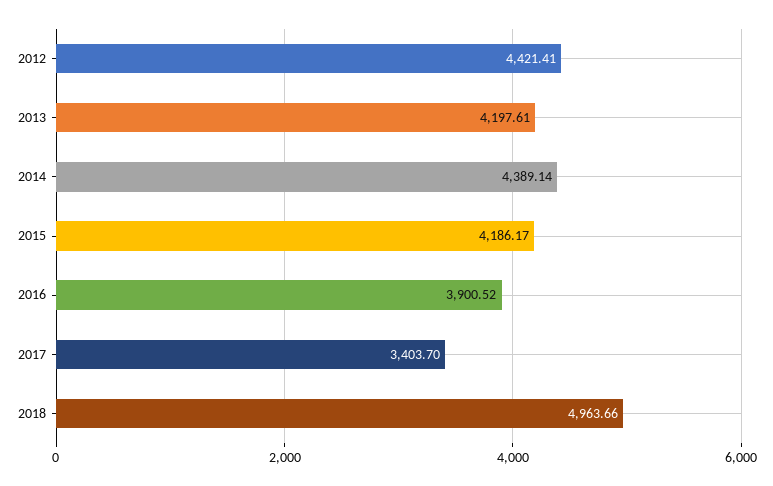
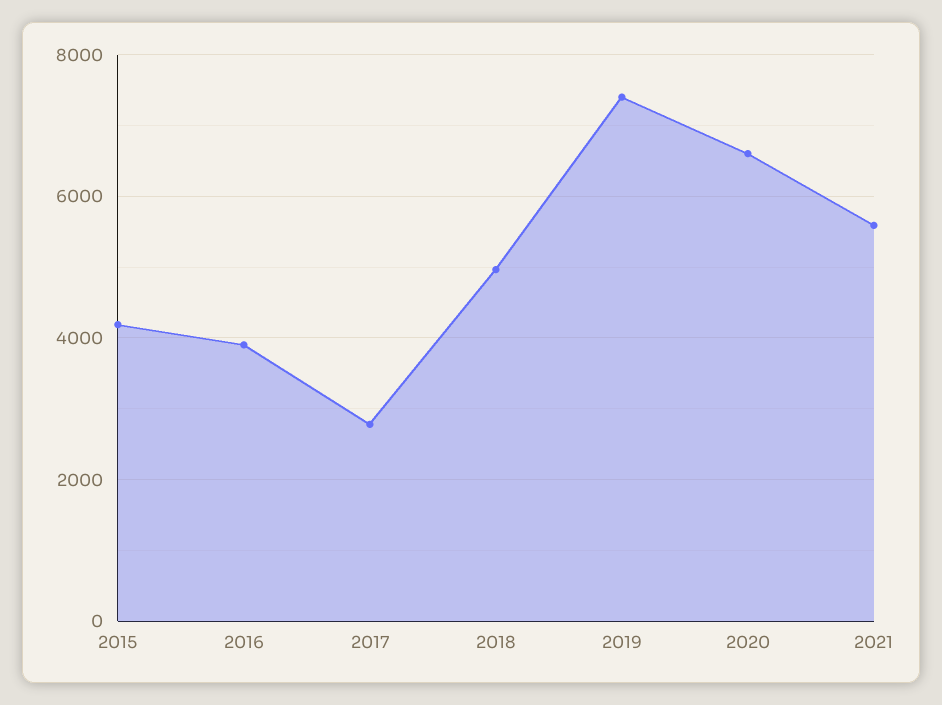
2012: 4421.41 -> none
2013: 4197.61 -> none
2014: 4389.14 -> none
2017: 3403.7 -> 2800
2019: none -> 7400
2020: none -> 6600
2021: none -> 5600

